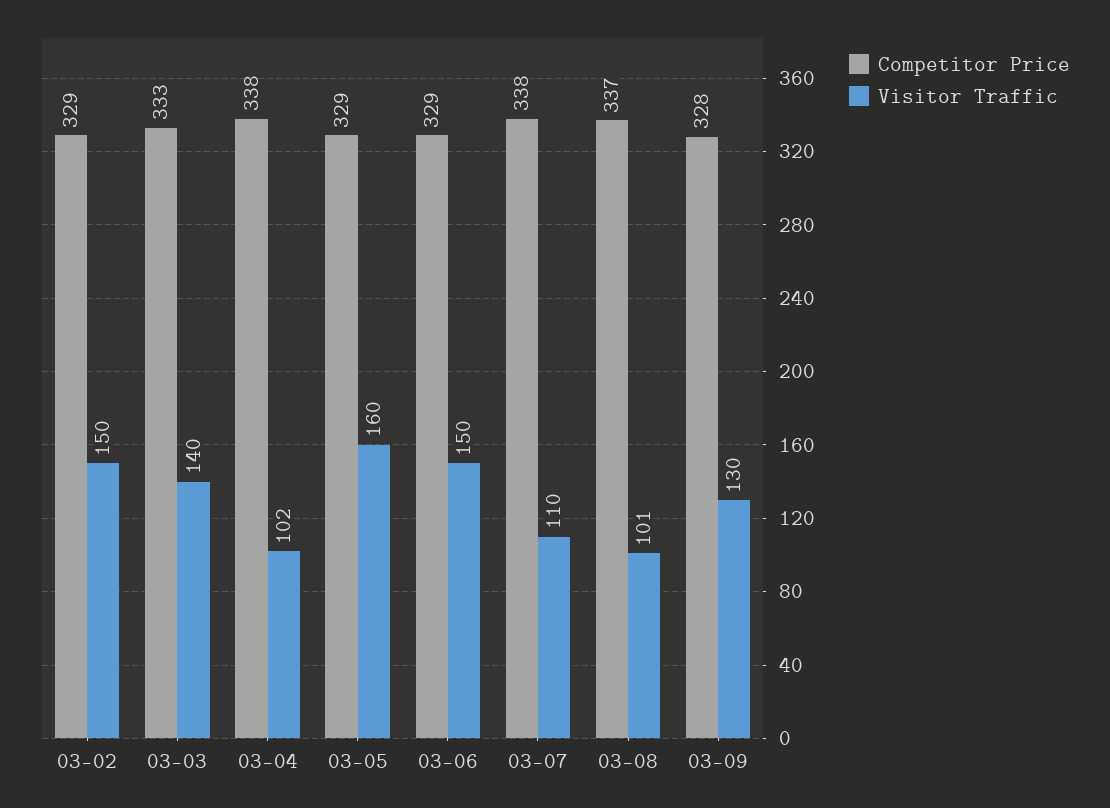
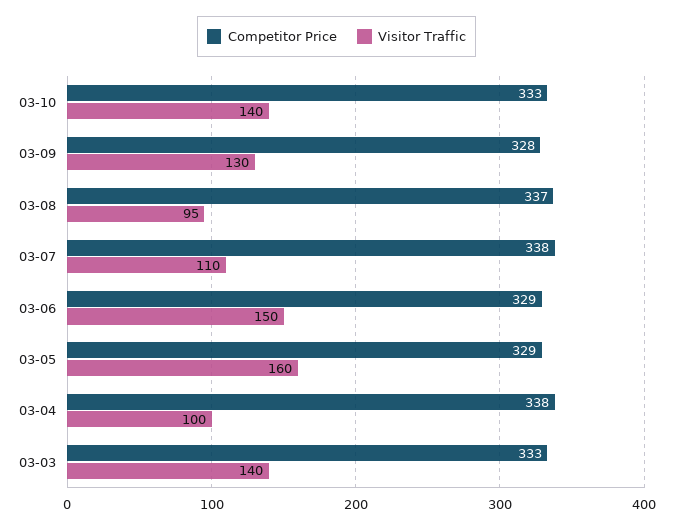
Competitor Price, 03-02: 329 -> none
Visitor Traffic, 03-02: 150 -> none
Visitor Traffic, 03-04: 102 -> 100
Visitor Traffic, 03-08: 101 -> 95
Competitor Price, 03-10: none -> 333
Visitor Traffic, 03-10: none -> 140

